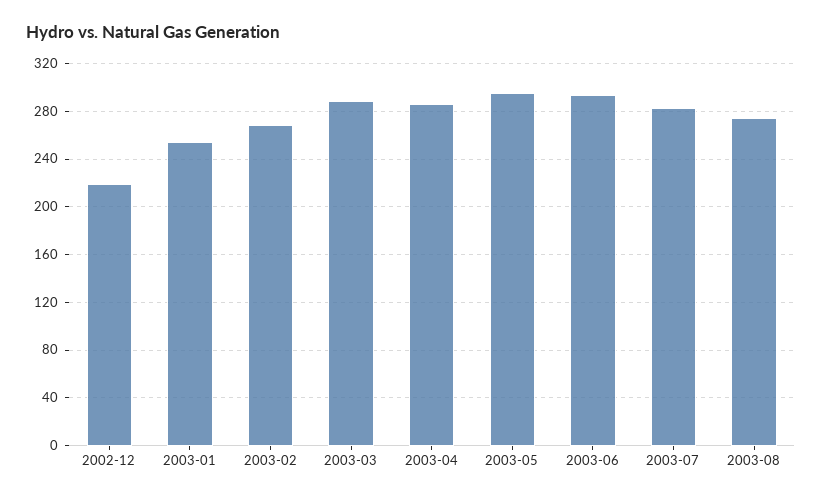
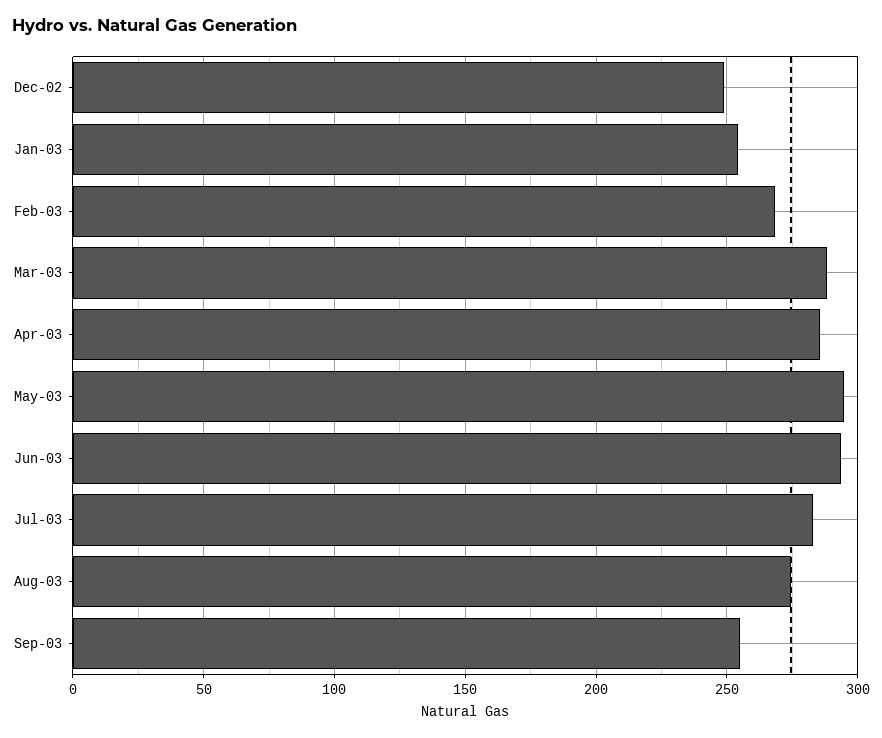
2002-12: 220 -> 250
Sep-03: none -> 255

